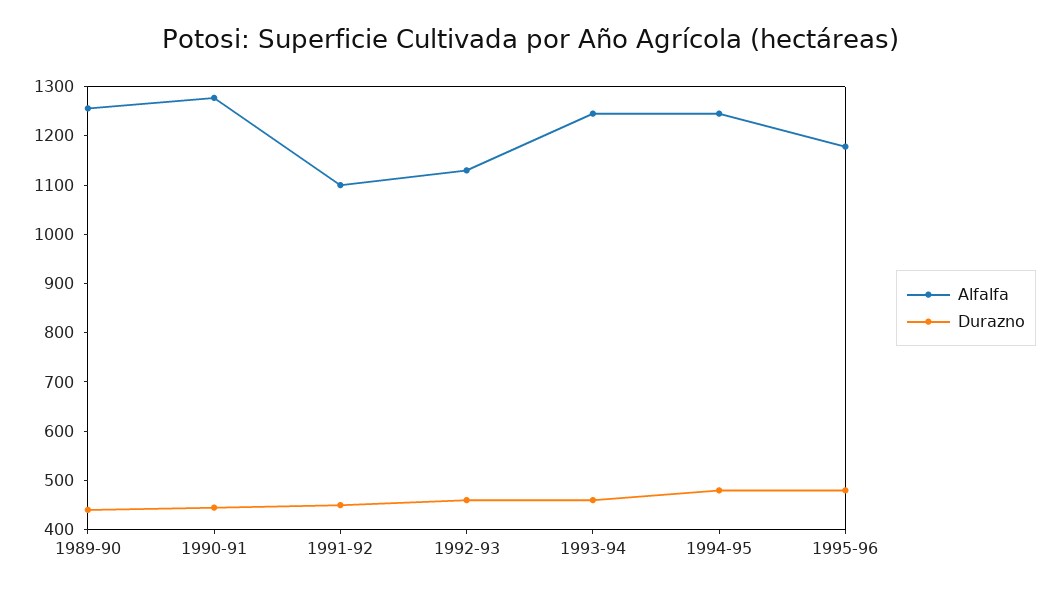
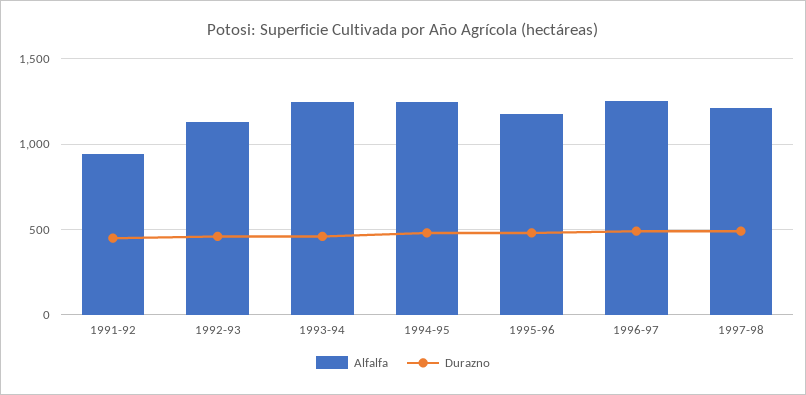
Alfalfa, 1989-90: 1260 -> none
Durazno, 1989-90: 440 -> none
Alfalfa, 1990-91: 1280 -> none
Durazno, 1990-91: 440 -> none
Alfalfa, 1991-92: 1100 -> 950
Alfalfa, 1996-97: none -> 1250
Durazno, 1996-97: none -> 500
Alfalfa, 1997-98: none -> 1200
Durazno, 1997-98: none -> 500

